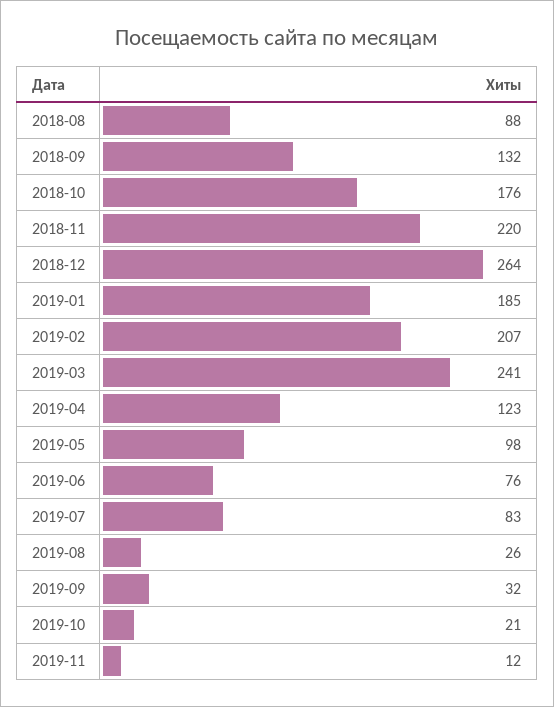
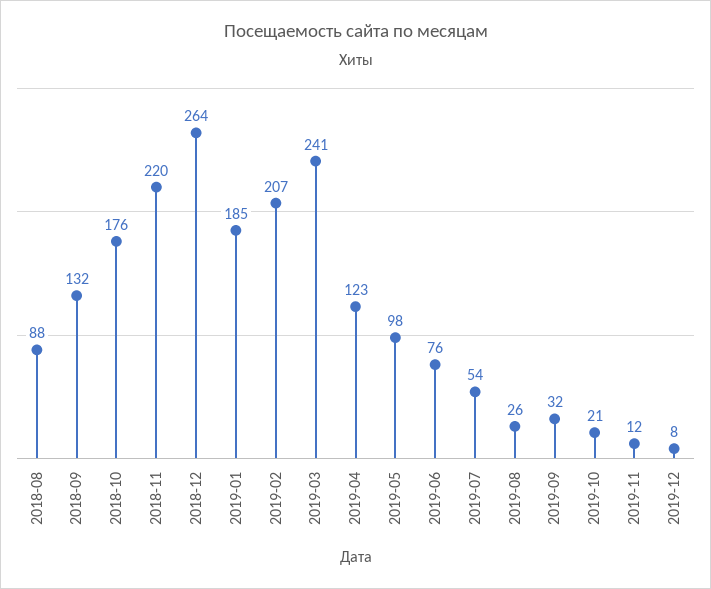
2019-07: 83 -> 54
2019-12: none -> 8

